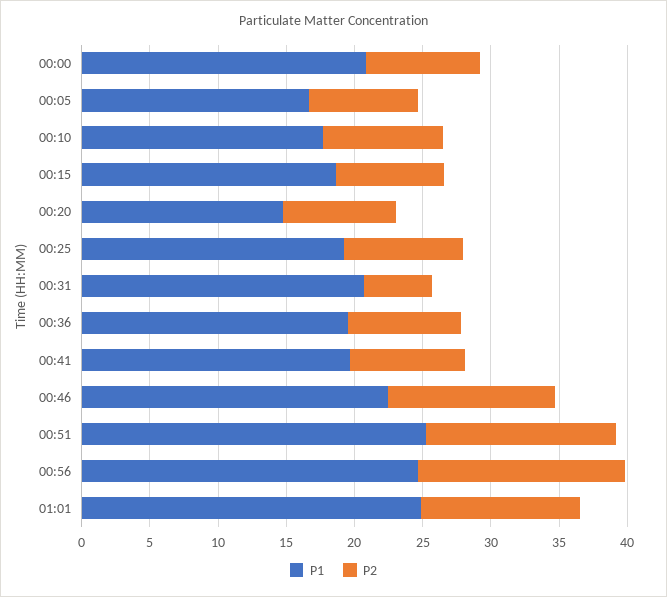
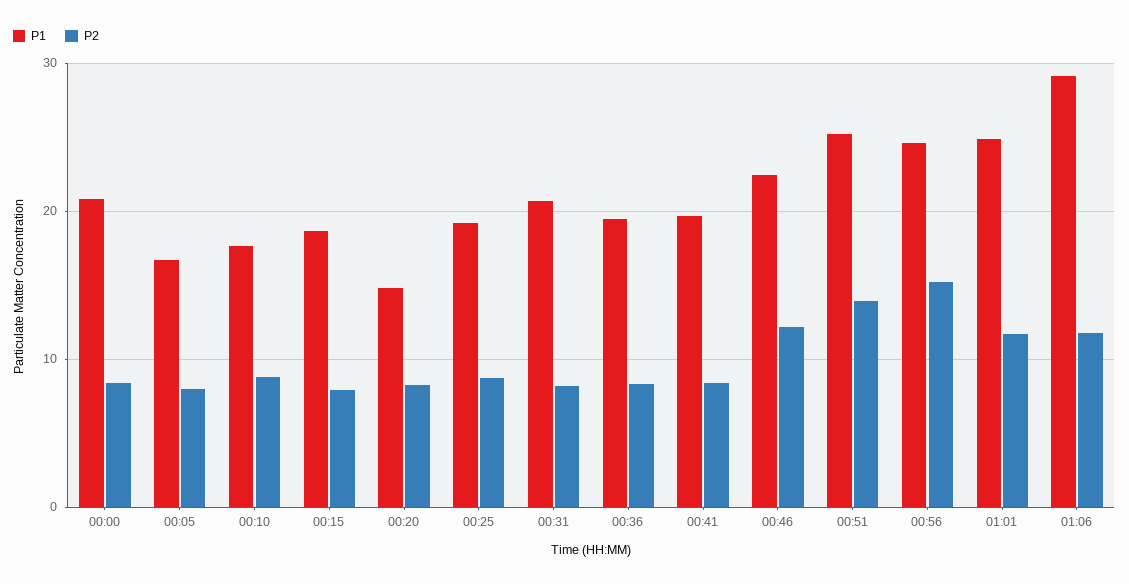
P2, 00:31: 5 -> 8
P1, 01:06: none -> 29
P2, 01:06: none -> 12

